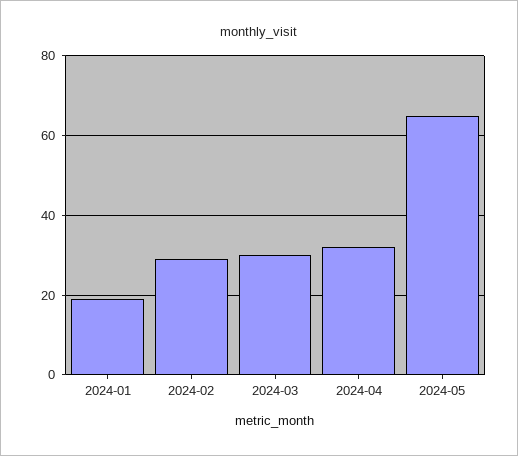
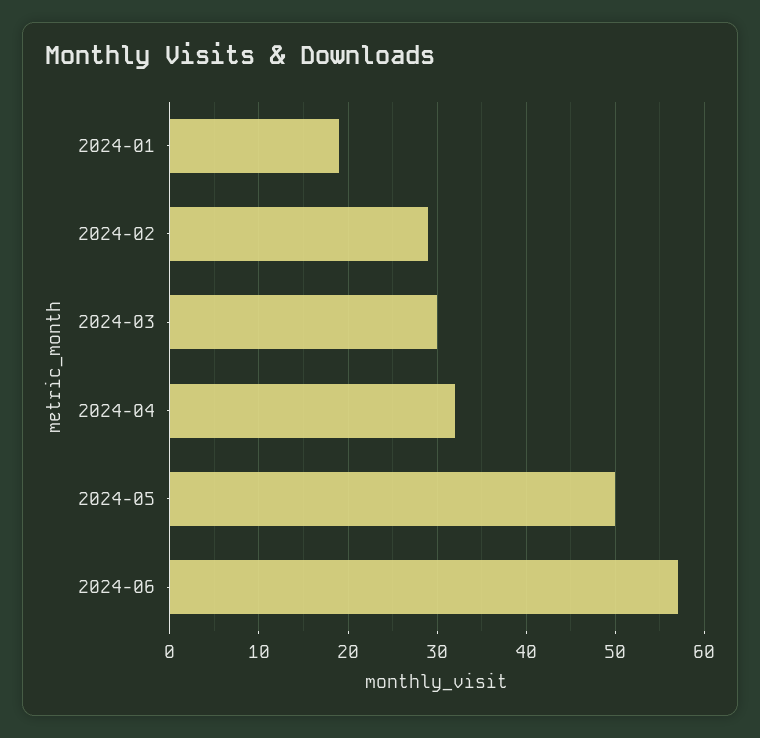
2024-05: 65 -> 50
2024-06: none -> 57

